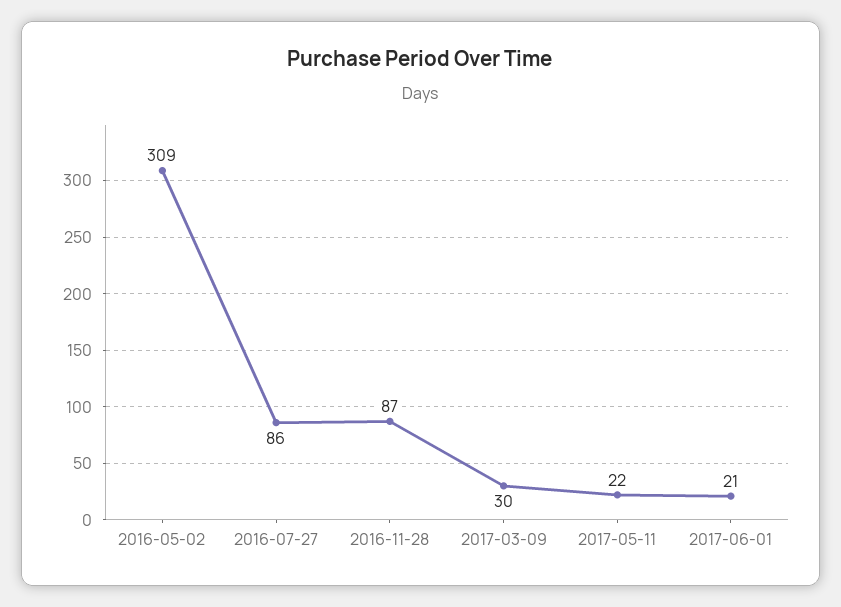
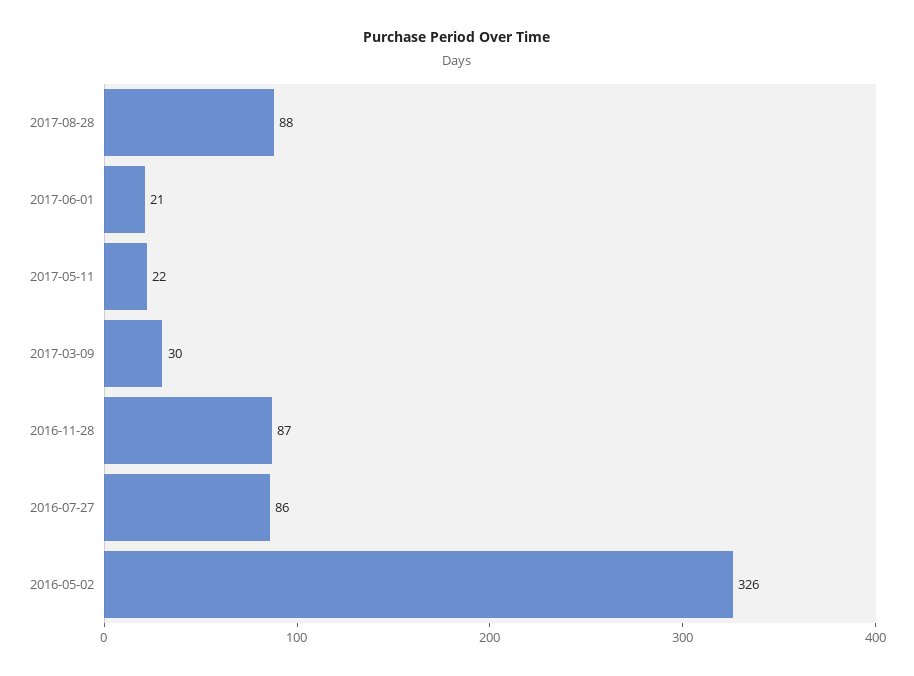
2016-05-02: 309 -> 326
2017-08-28: none -> 88

